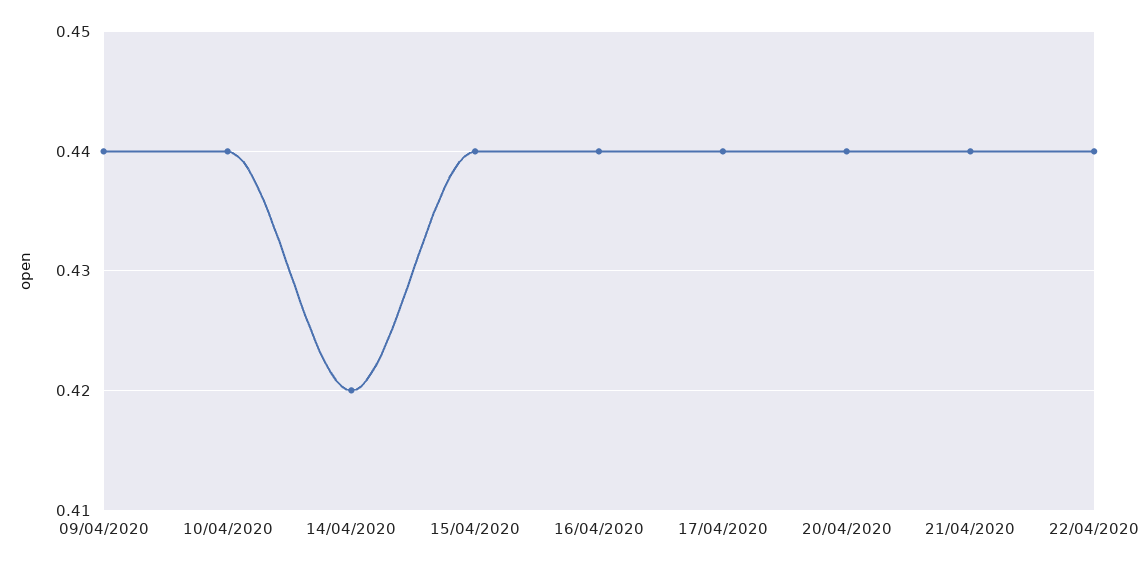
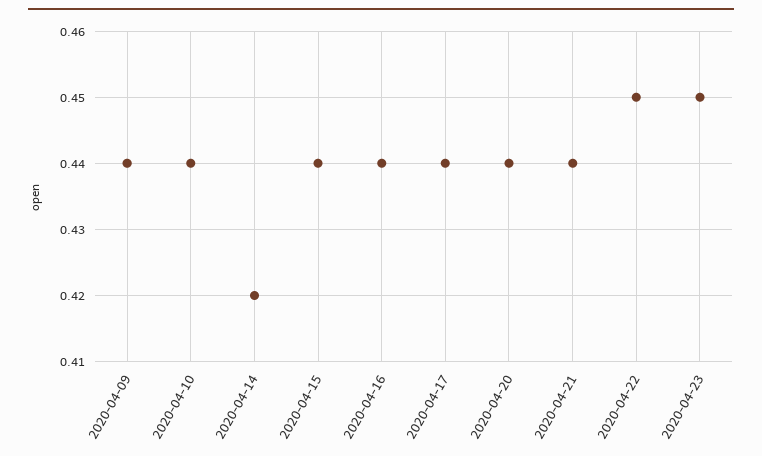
22/04/2020: 0.44 -> 0.45
2020-04-23: none -> 0.45

